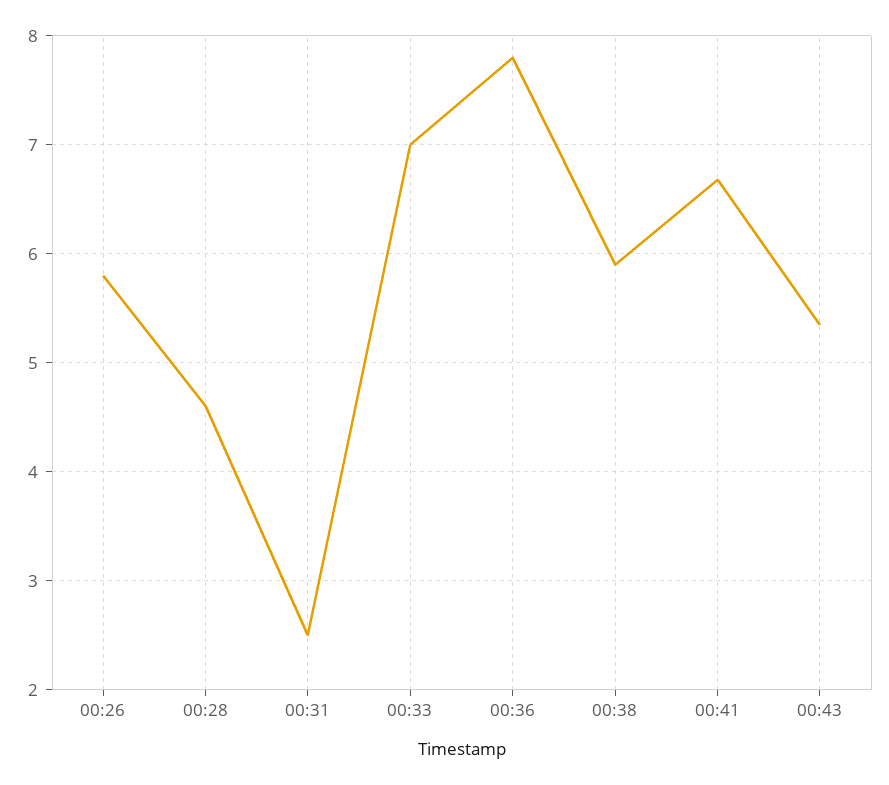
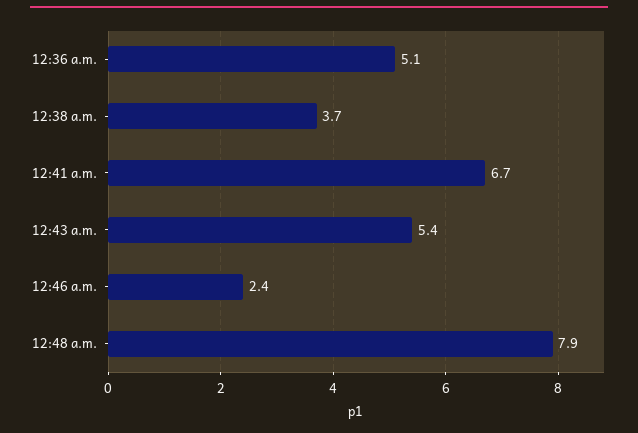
00:26: 5.8 -> none
00:28: 4.6 -> none
00:31: 2.5 -> none
00:33: 7 -> none
00:36: 7.8 -> 5.1
00:38: 5.9 -> 3.7
12:46 a.m.: none -> 2.4
12:48 a.m.: none -> 7.9

